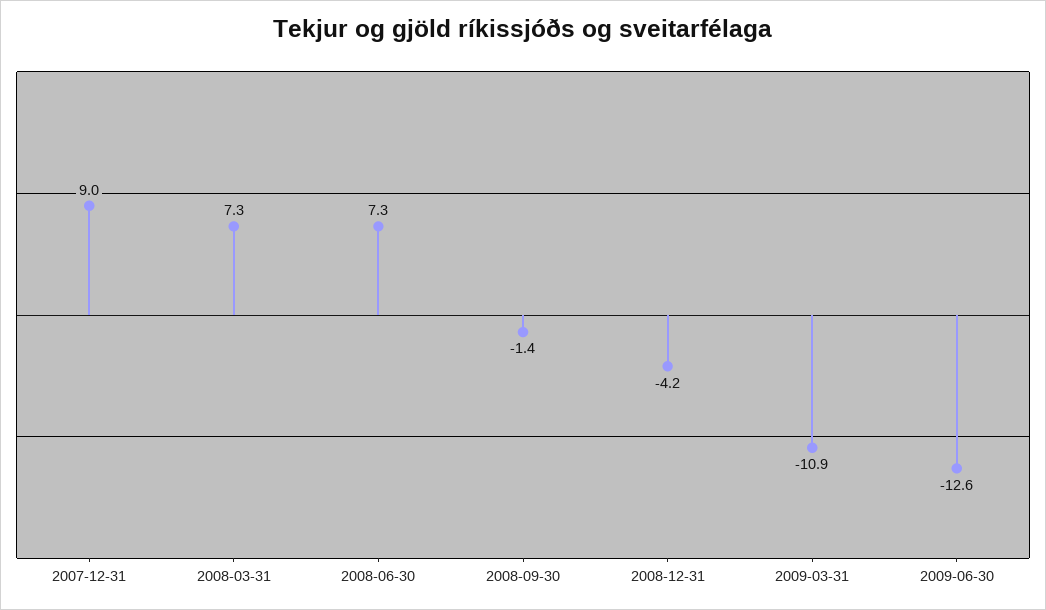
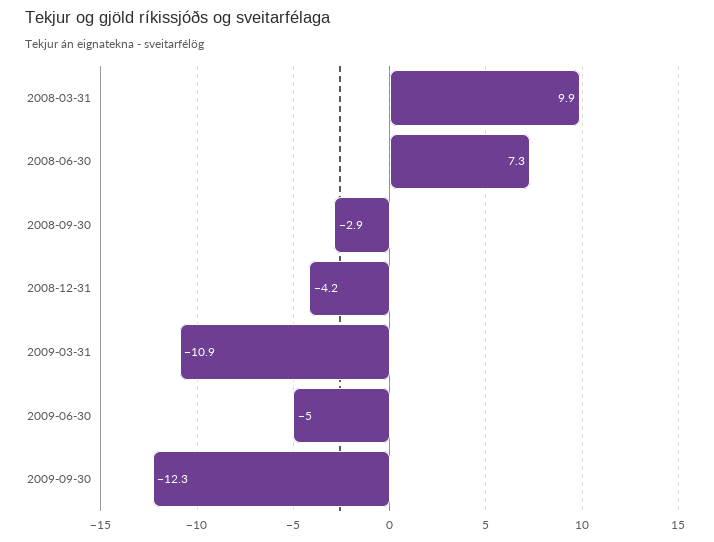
2007-12-31: 9 -> none
2008-03-31: 7.3 -> 9.9
2008-09-30: -1.4 -> -2.9
2009-06-30: -12.6 -> -5
2009-09-30: none -> -12.3

